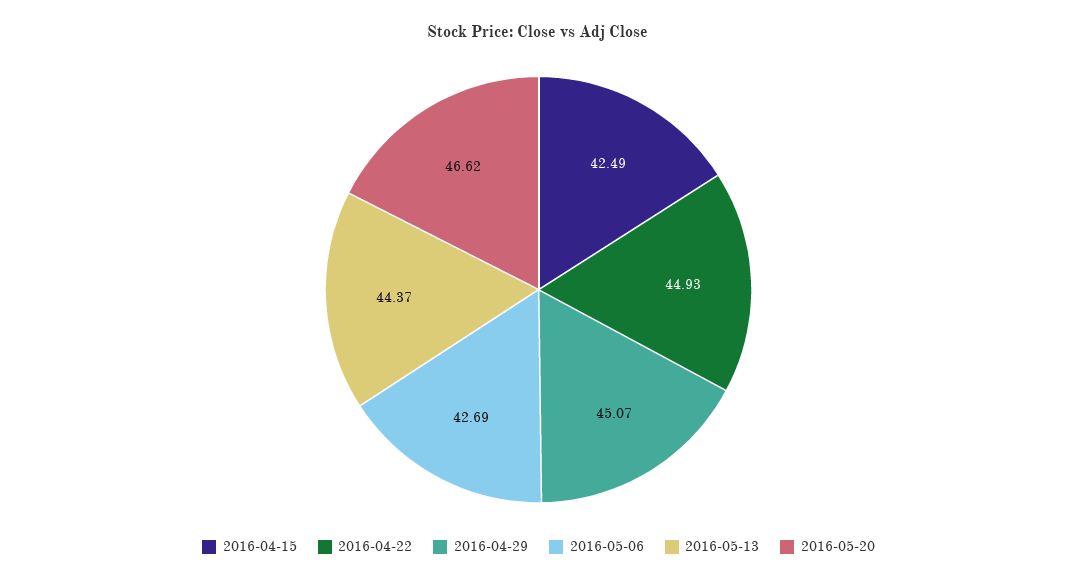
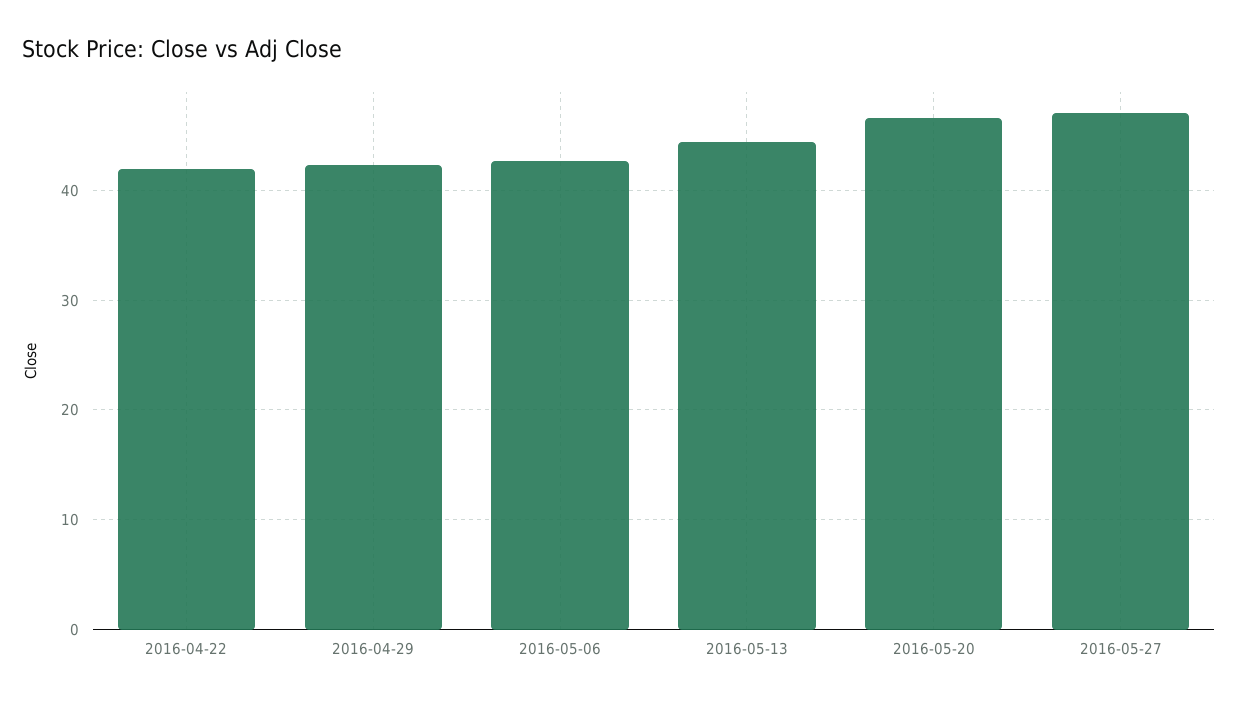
2016-04-15: 42.49 -> none
2016-04-22: 44.93 -> 42
2016-04-29: 45.07 -> 42
2016-05-27: none -> 47

